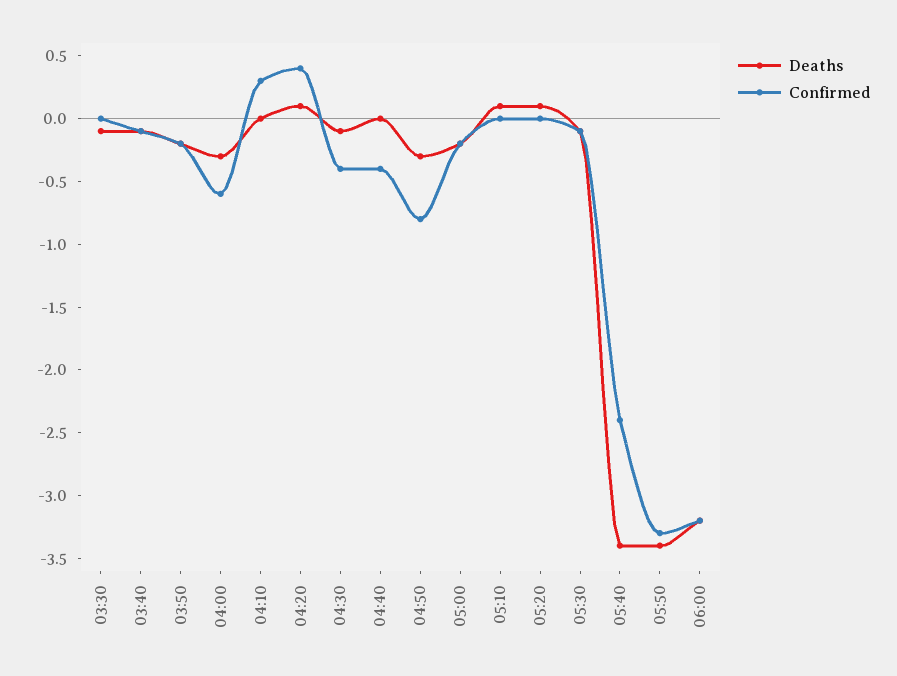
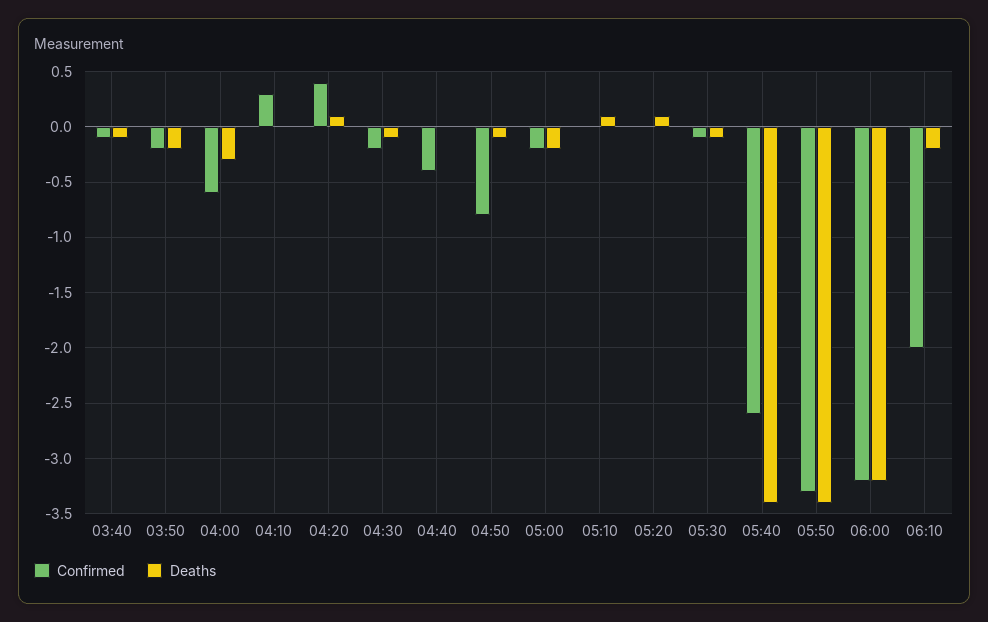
Deaths, 03:30: -0.1 -> none
Confirmed, 03:30: 0 -> none
Confirmed, 04:30: -0.4 -> -0.2
Deaths, 04:50: -0.3 -> -0.1
Confirmed, 05:40: -2.4 -> -2.6
Confirmed, 06:10: none -> -2
Deaths, 06:10: none -> -0.2

